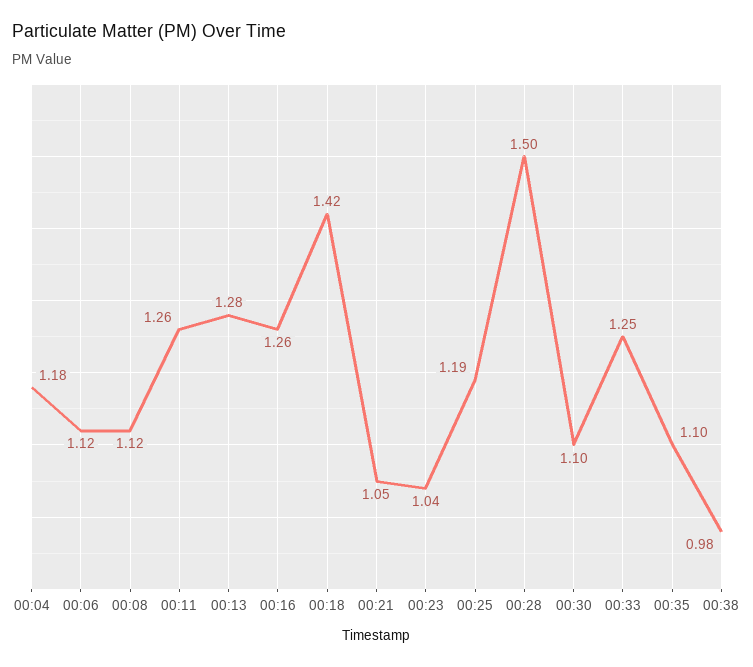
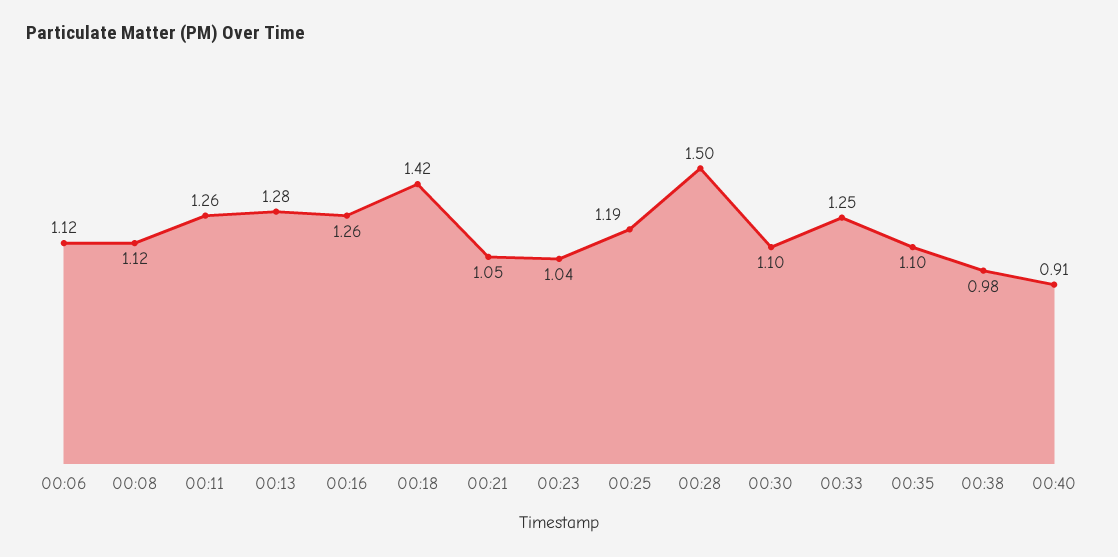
00:04: 1.18 -> none
00:40: none -> 0.91

